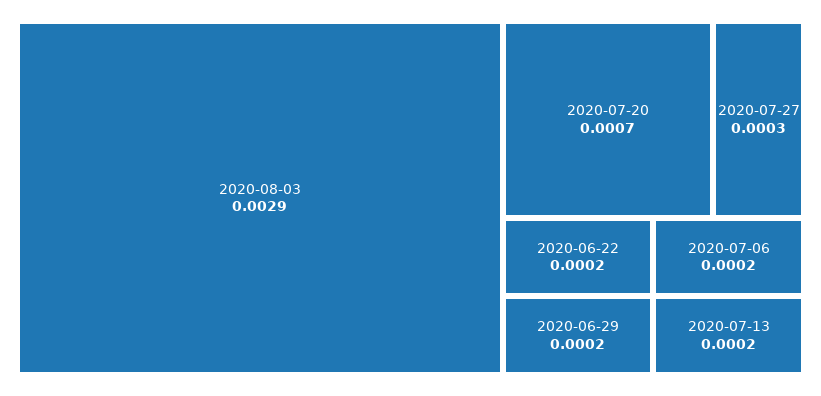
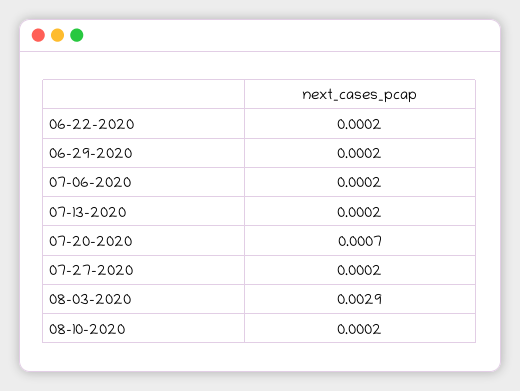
2020-07-27: 0.0003 -> 0.0002
08-10-2020: none -> 0.0002

